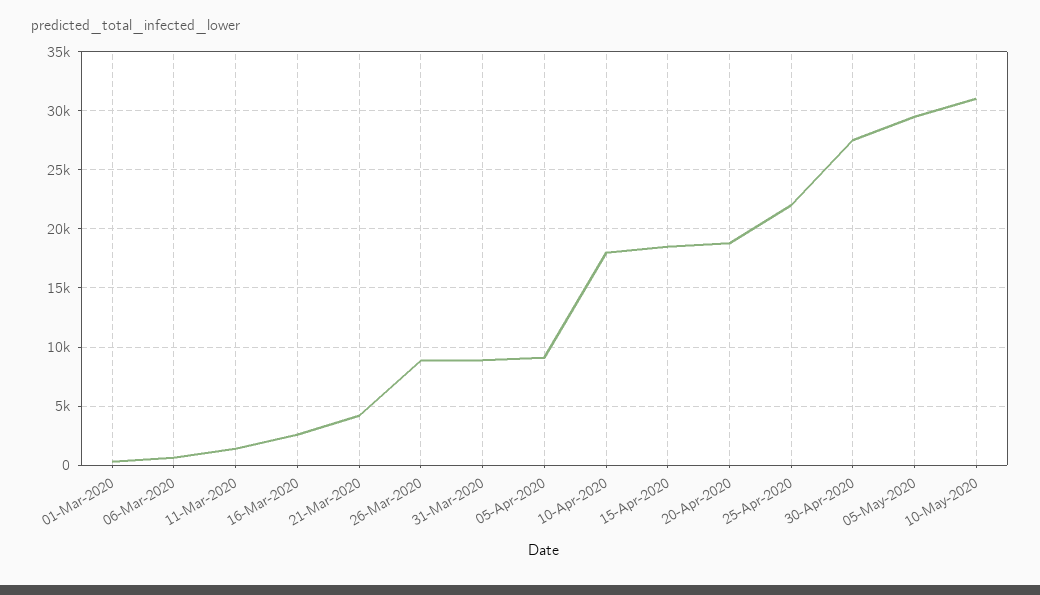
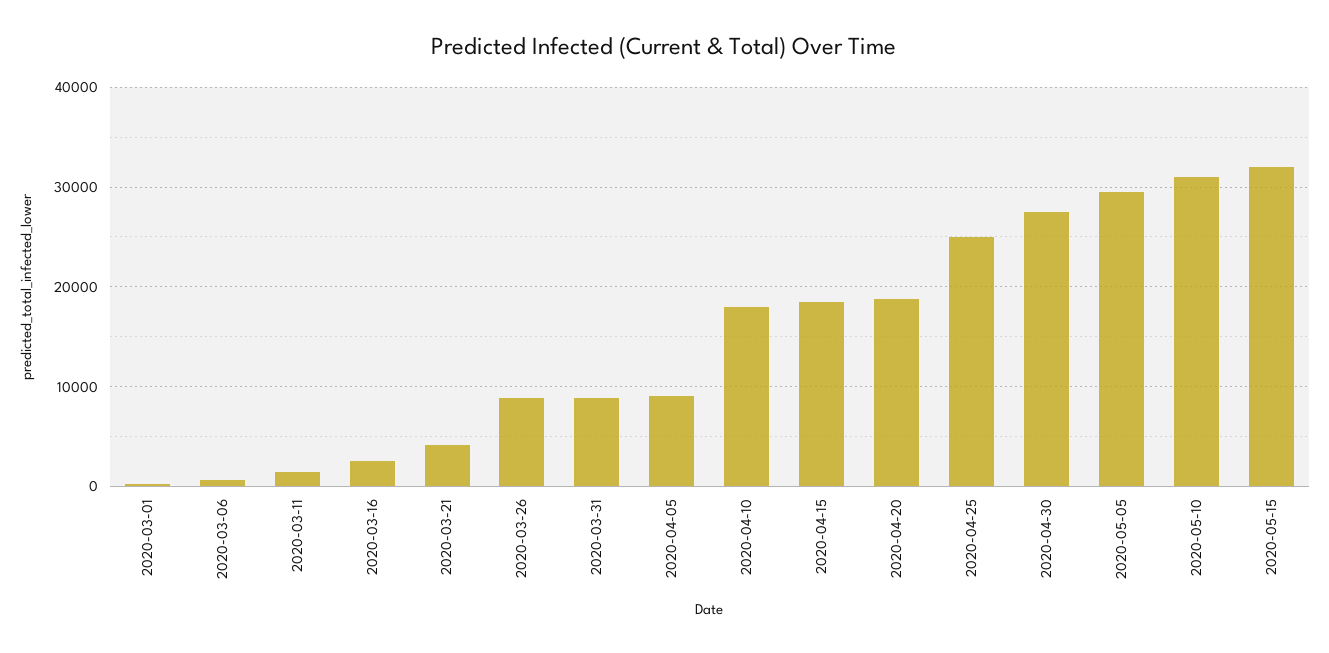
25-Apr-2020: 22000 -> 25000
2020-05-15: none -> 32000

